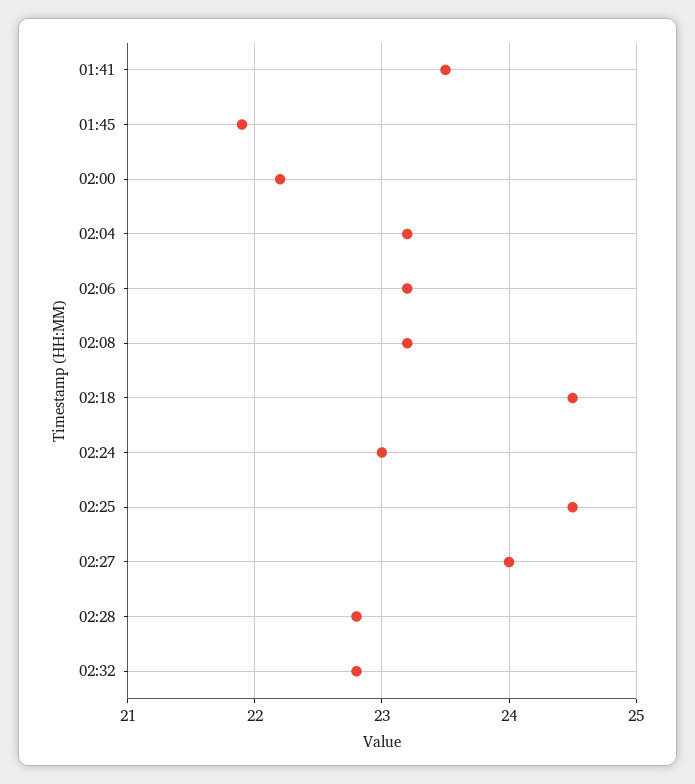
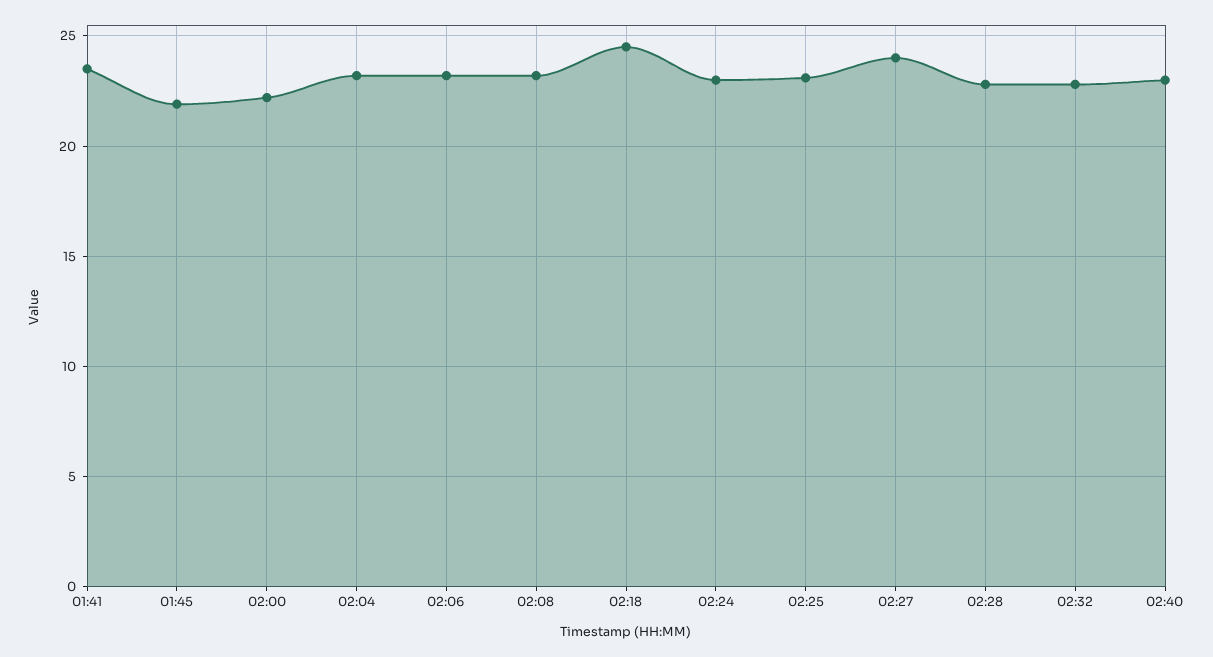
02:25: 24.5 -> 23
02:40: none -> 23

